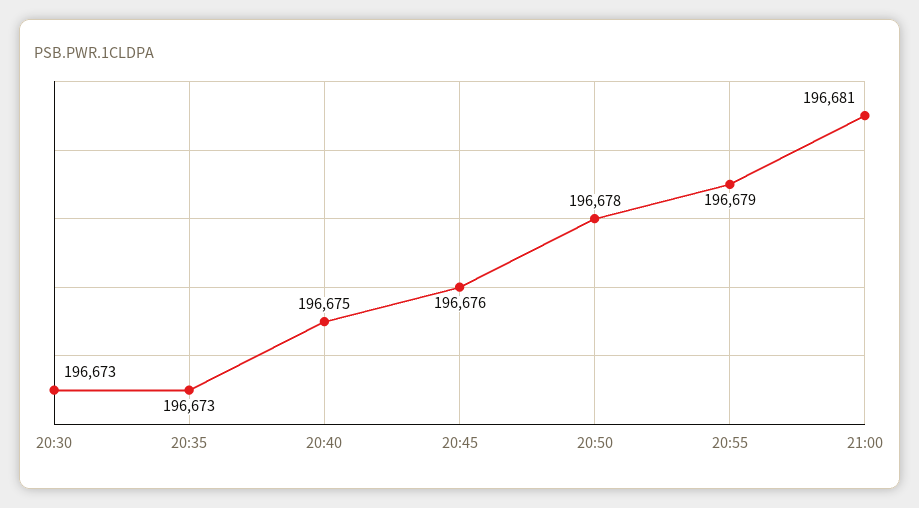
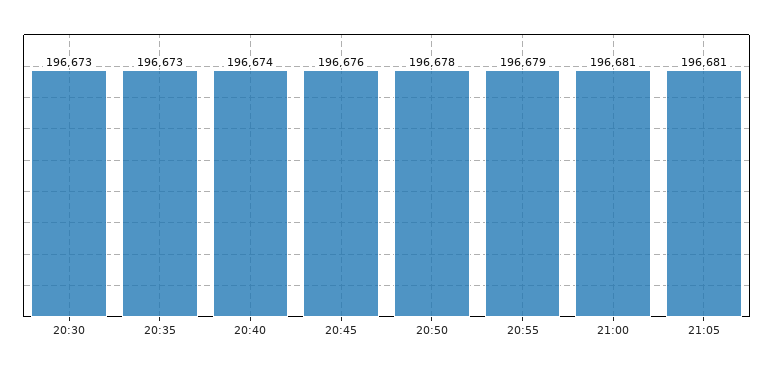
20:40: 196675 -> 196674
21:05: none -> 196681

